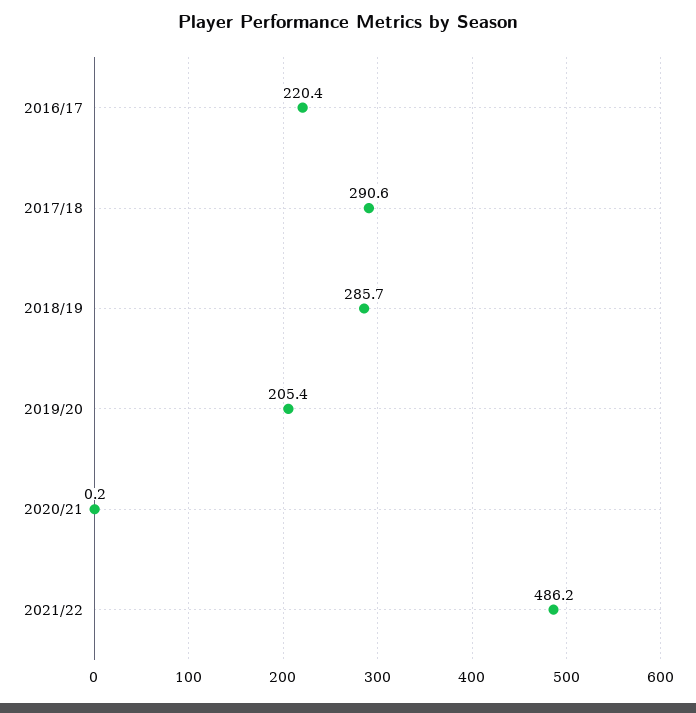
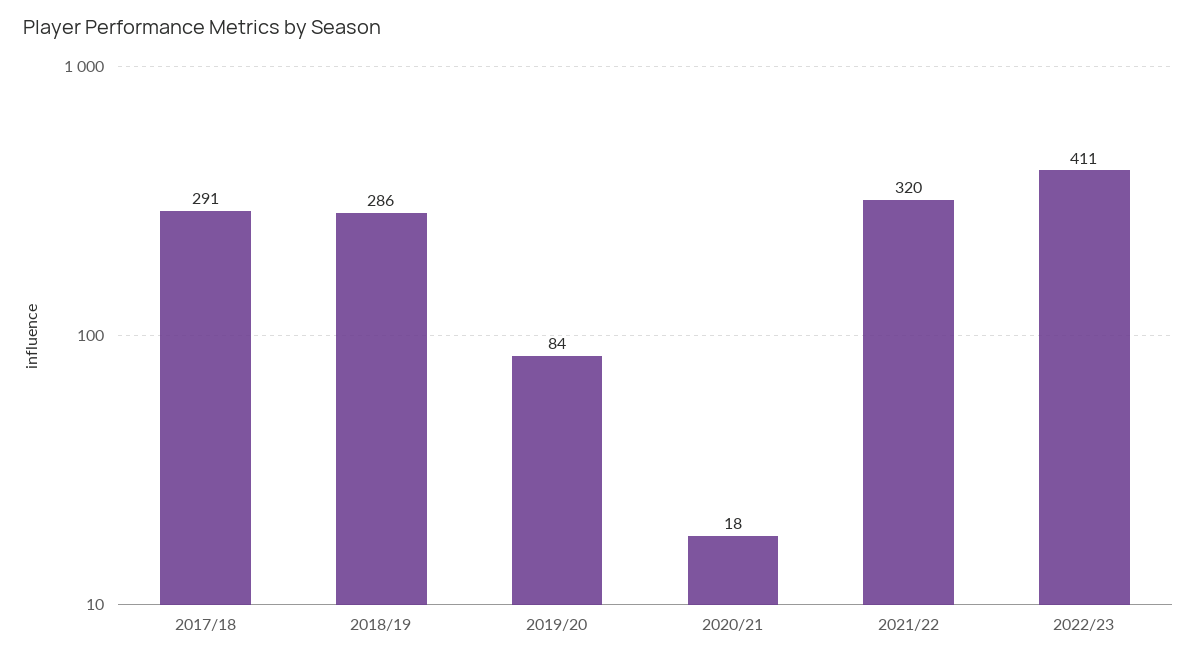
2016/17: 220.4 -> none
2019/20: 205.4 -> 84
2020/21: 0.2 -> 18
2021/22: 486.2 -> 320
2022/23: none -> 411

